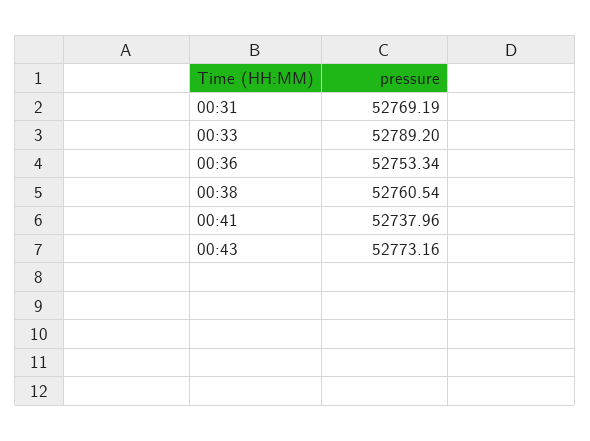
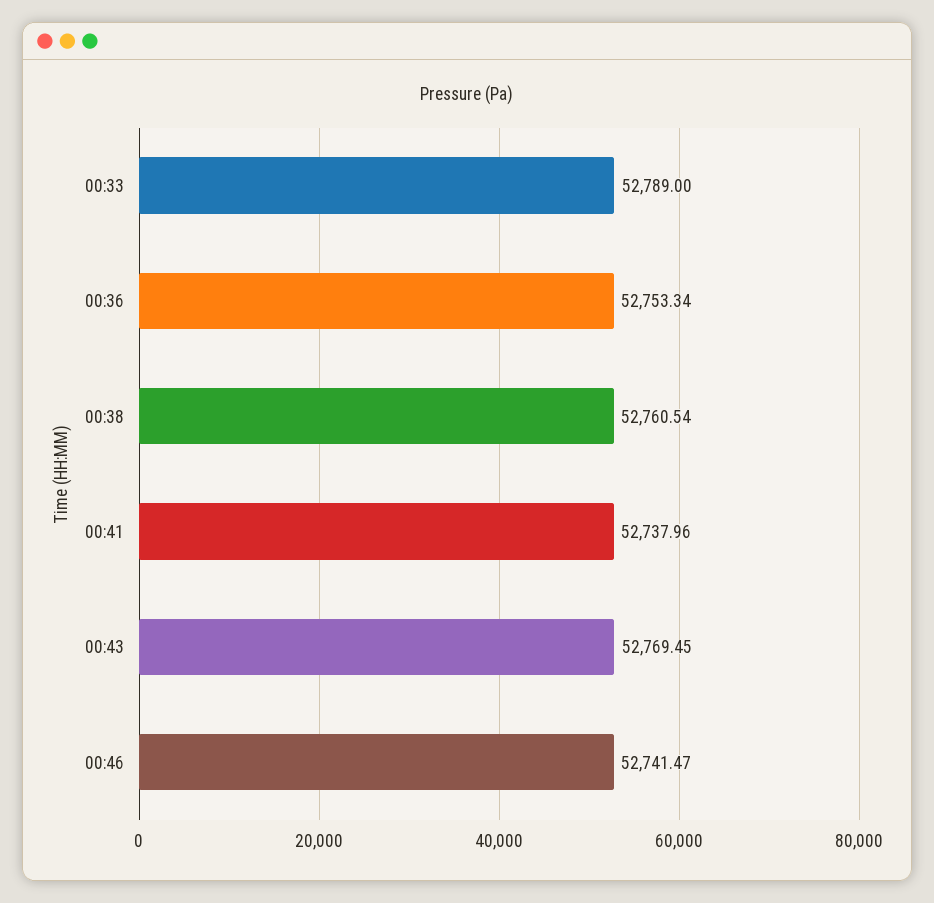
00:31: 52769.19 -> none
00:33: 52789.2 -> 52789
00:43: 52773.16 -> 52769.45
00:46: none -> 52741.47

